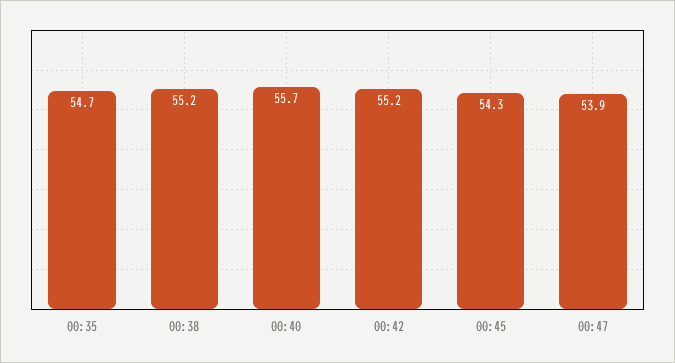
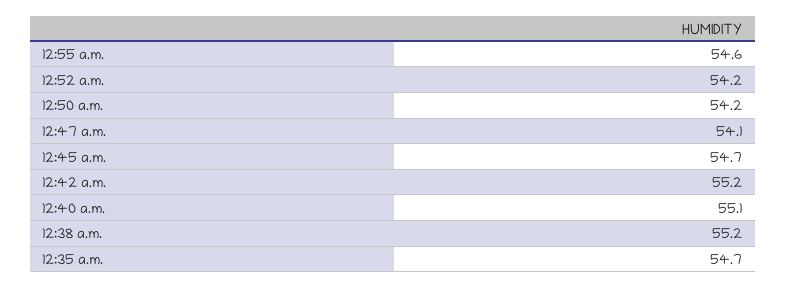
00:40: 55.7 -> 55.1
00:45: 54.3 -> 54.7
00:47: 53.9 -> 54.1
12:55 a.m.: none -> 54.6
12:52 a.m.: none -> 54.2
12:50 a.m.: none -> 54.2

